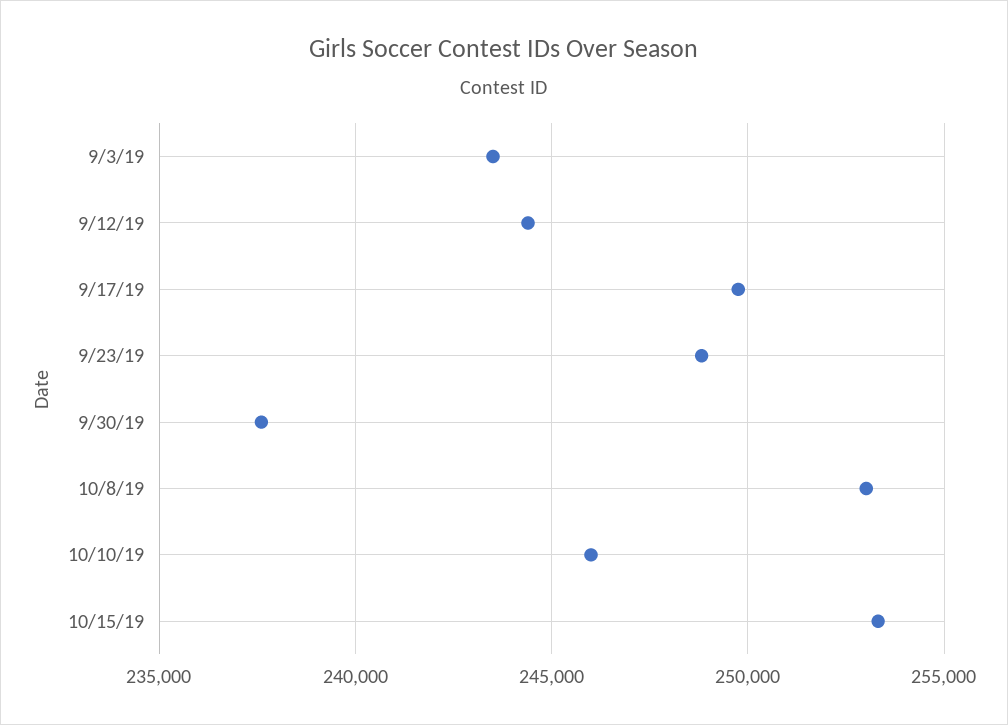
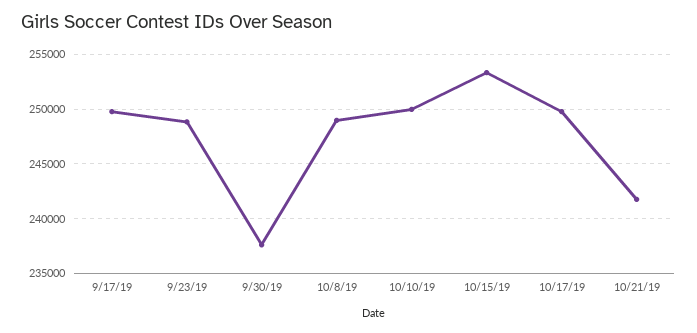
9/3/19: 243500 -> none
9/12/19: 244500 -> none
10/8/19: 253000 -> 249000
10/10/19: 246000 -> 250000
10/17/19: none -> 250000
10/21/19: none -> 242000

